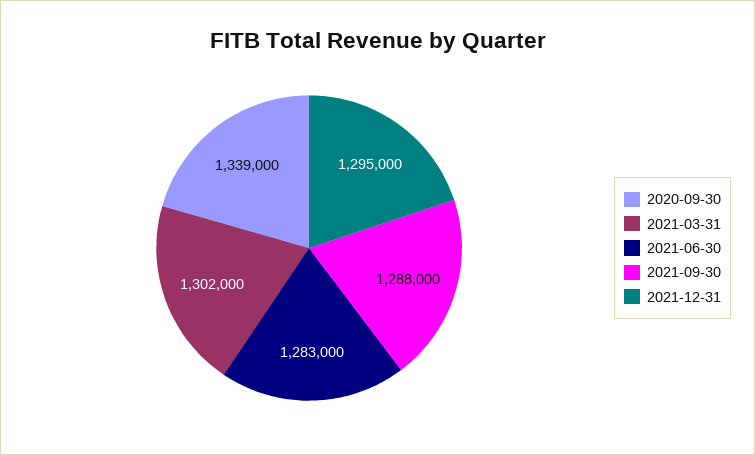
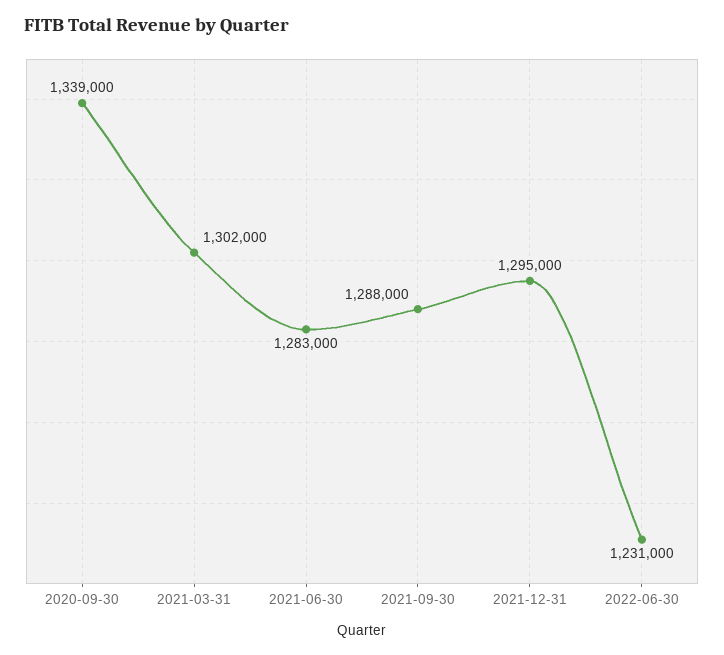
2022-06-30: none -> 1231000

